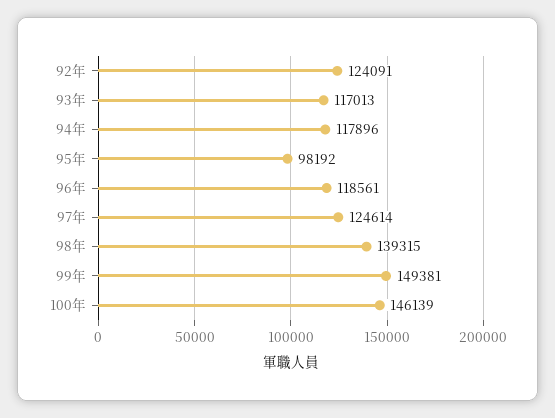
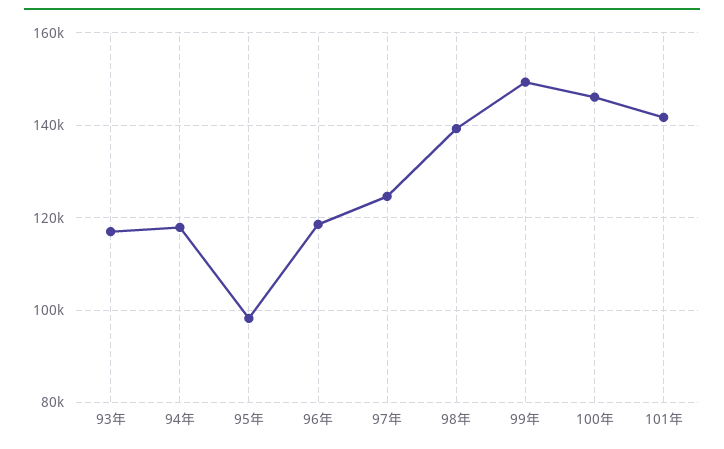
92年: 124091 -> none
101年: none -> 142000

